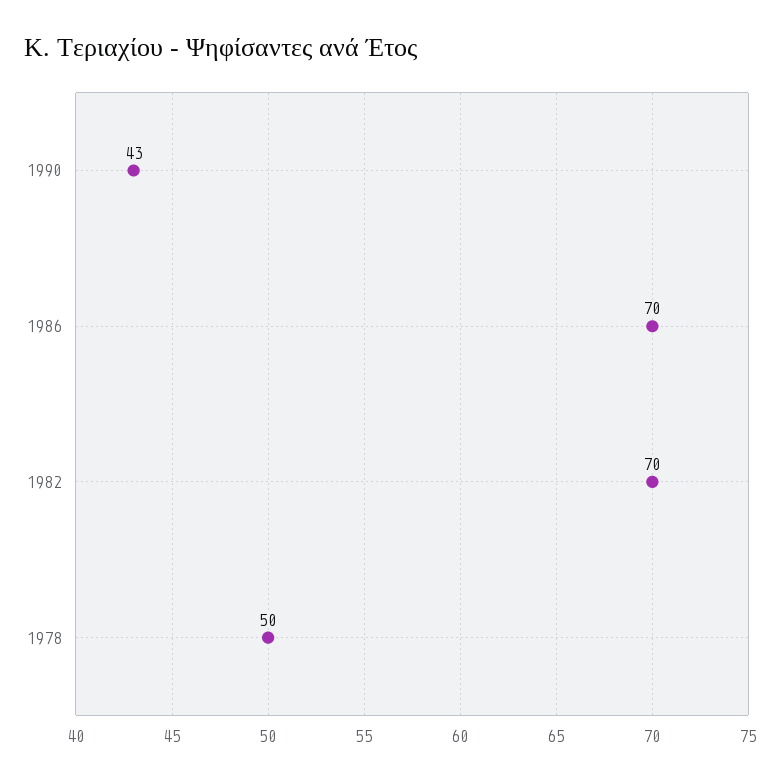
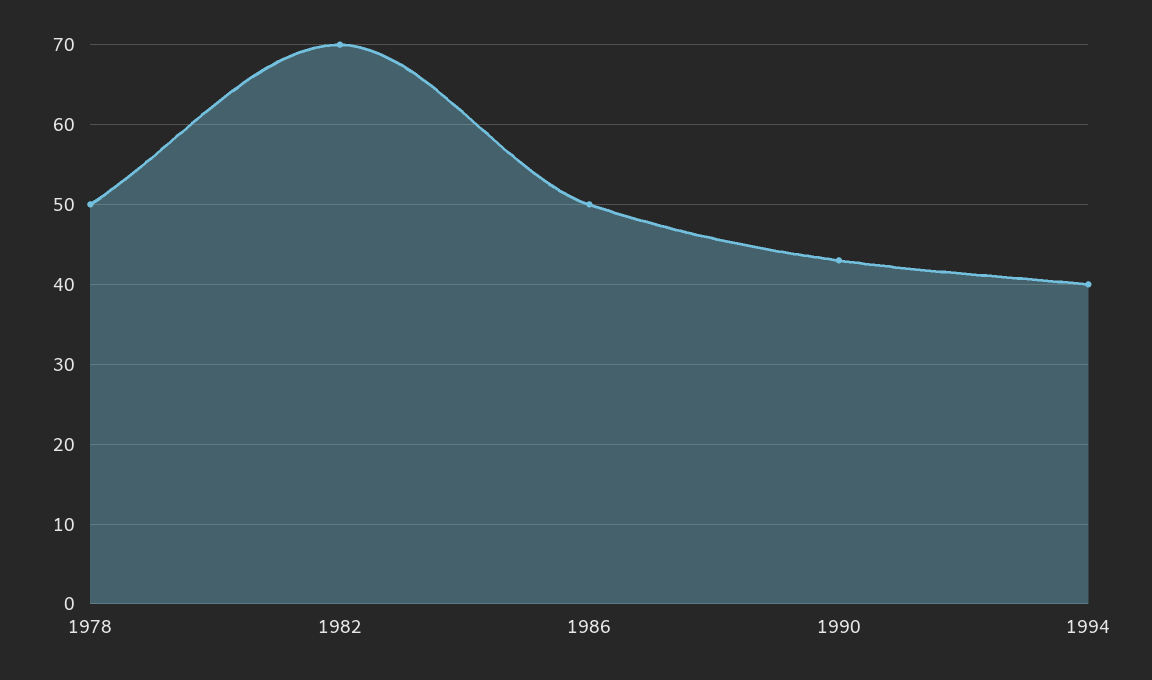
1986: 70 -> 50
1994: none -> 40

